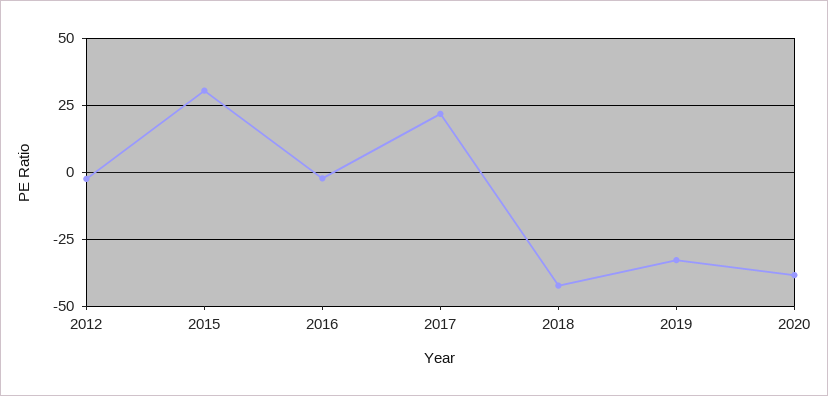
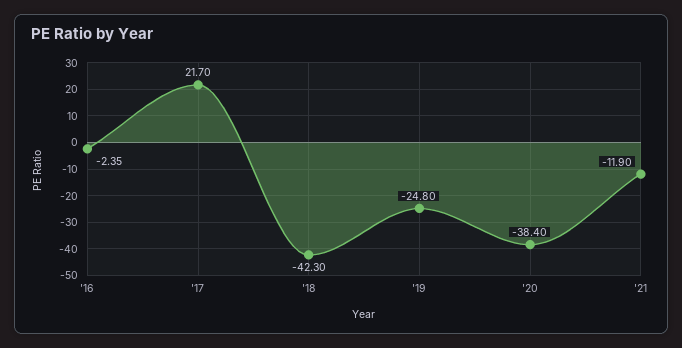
2012: -2.5 -> none
2015: 30 -> none
2019: -32.5 -> -24.8
'21: none -> -11.9

